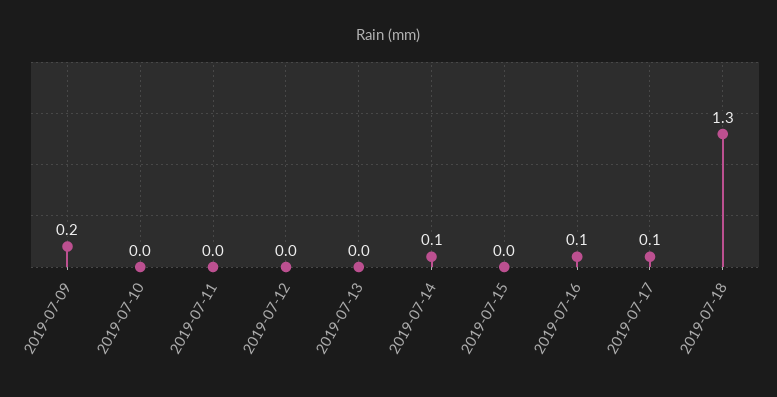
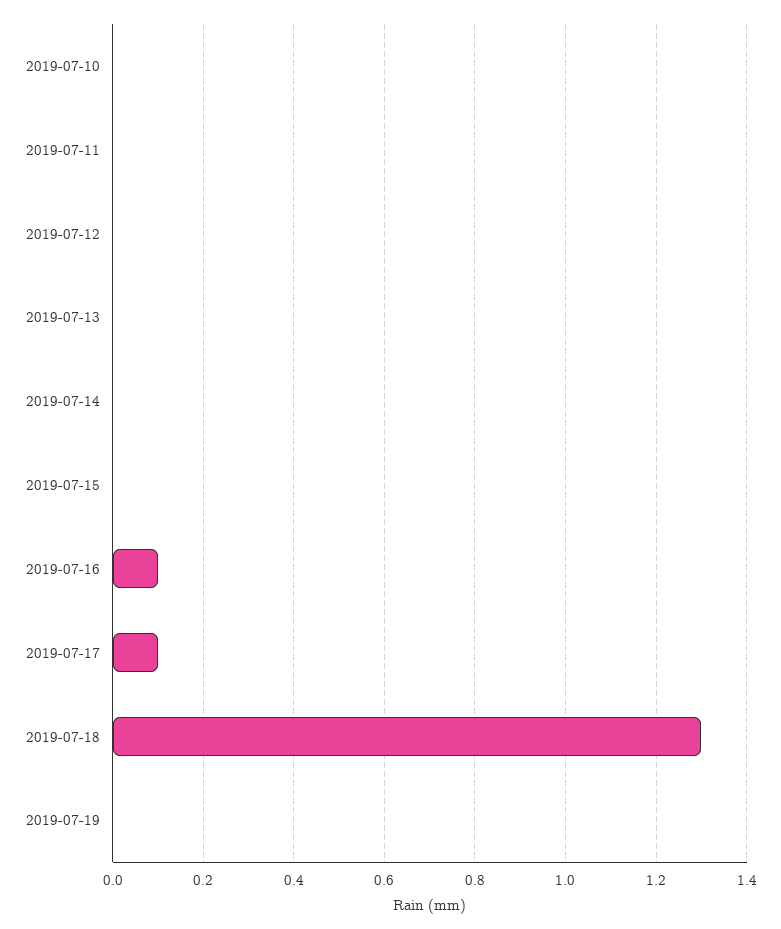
2019-07-09: 0.2 -> none
2019-07-14: 0.1 -> 0
2019-07-19: none -> 0

